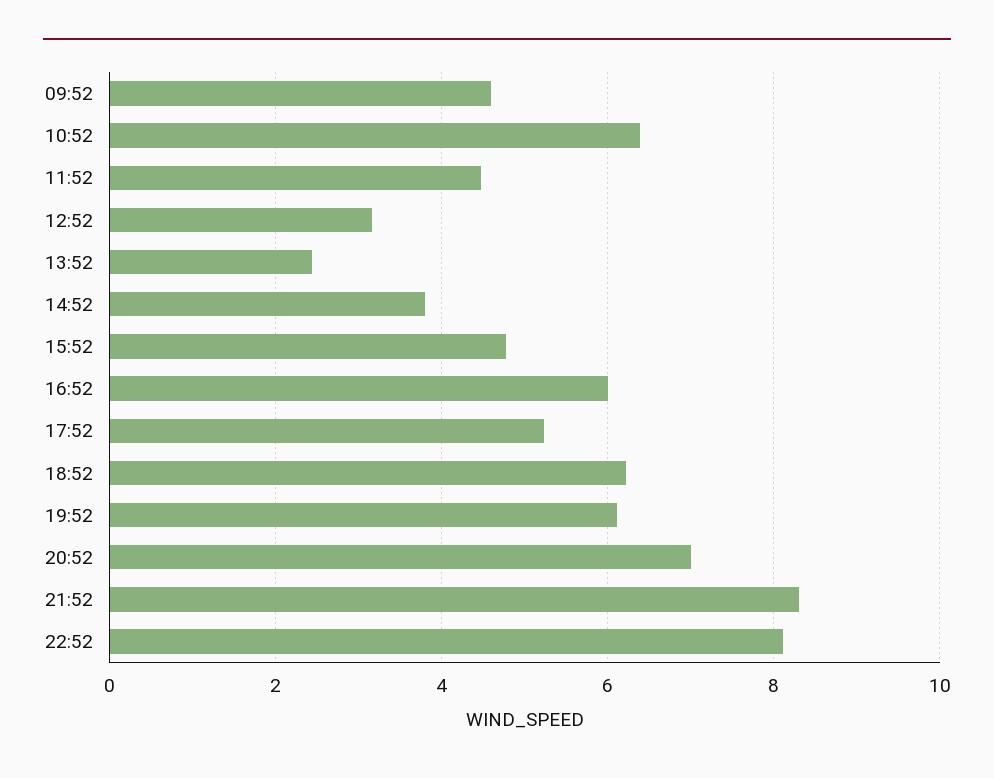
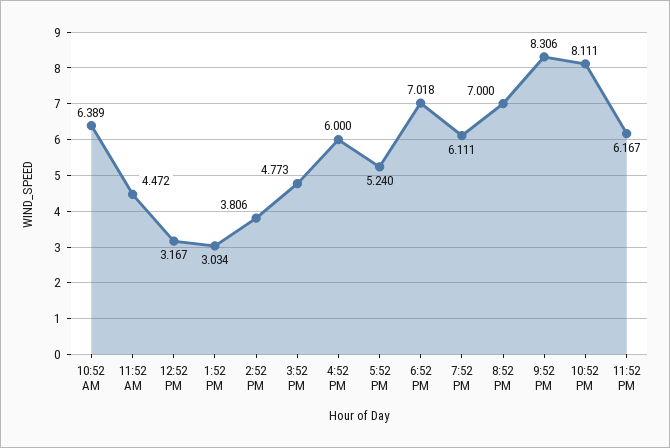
09:52: 4.6 -> none
13:52: 2.4 -> 3.034
18:52: 6.2 -> 7.018
11:52 PM: none -> 6.167

